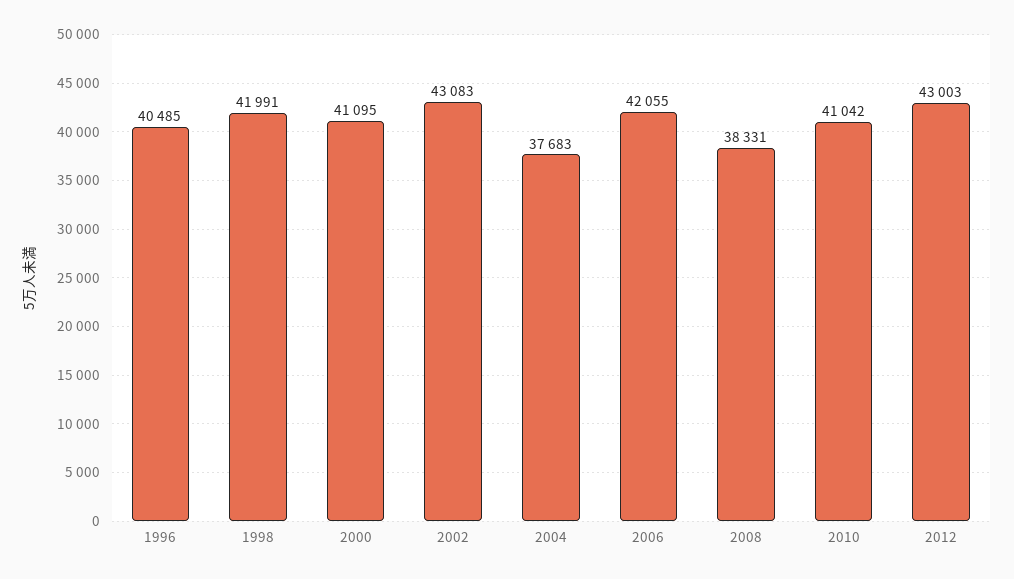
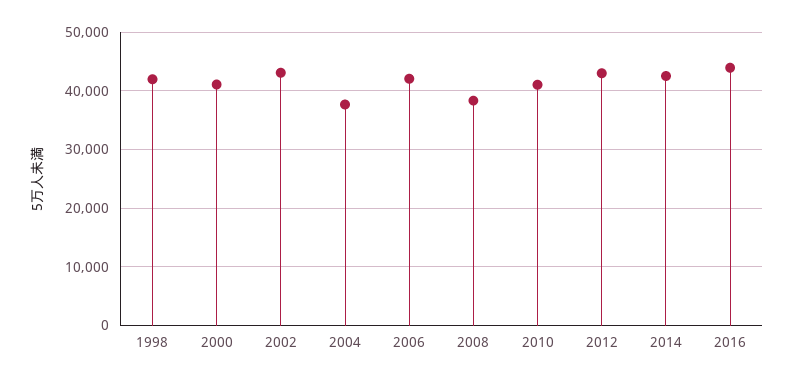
1996: 40485 -> none
2014: none -> 42000
2016: none -> 44000

